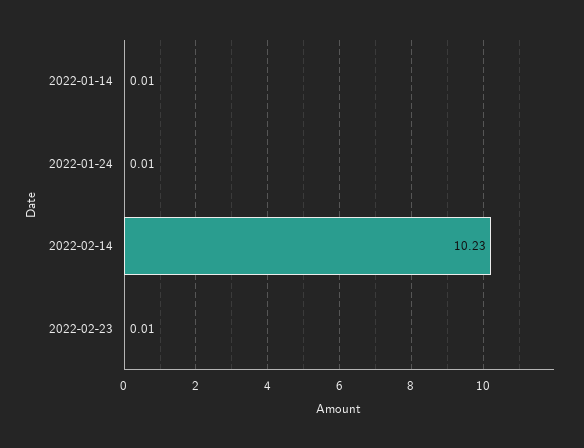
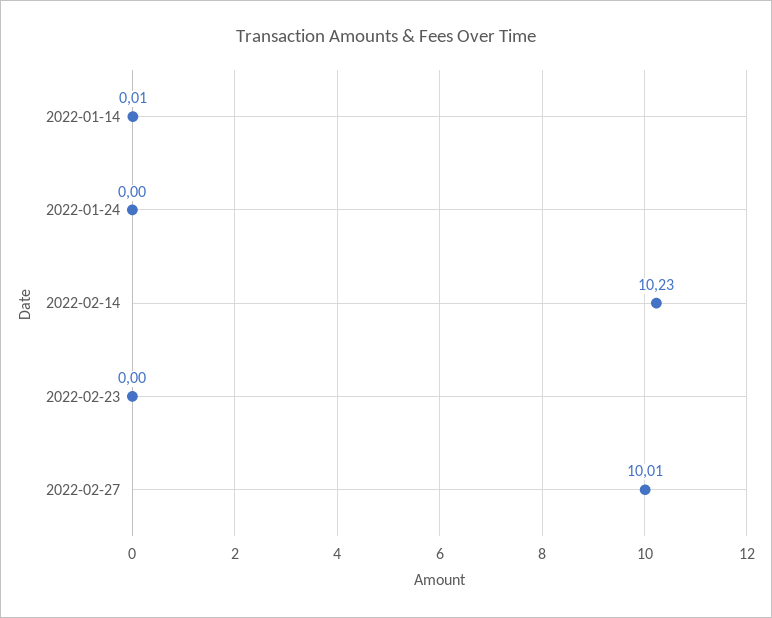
2022-01-24: 0.01 -> 0
2022-02-23: 0.01 -> 0
2022-02-27: none -> 10.01

